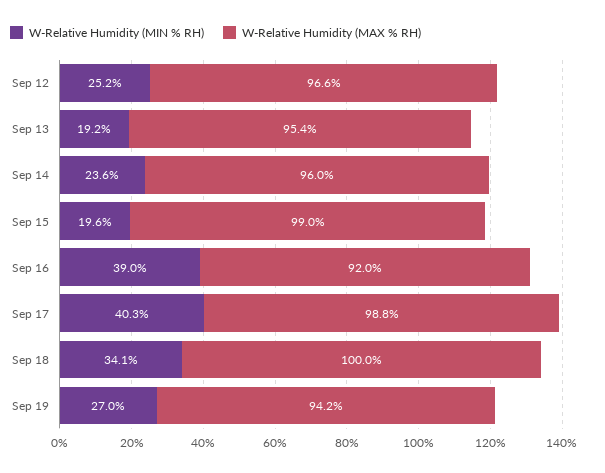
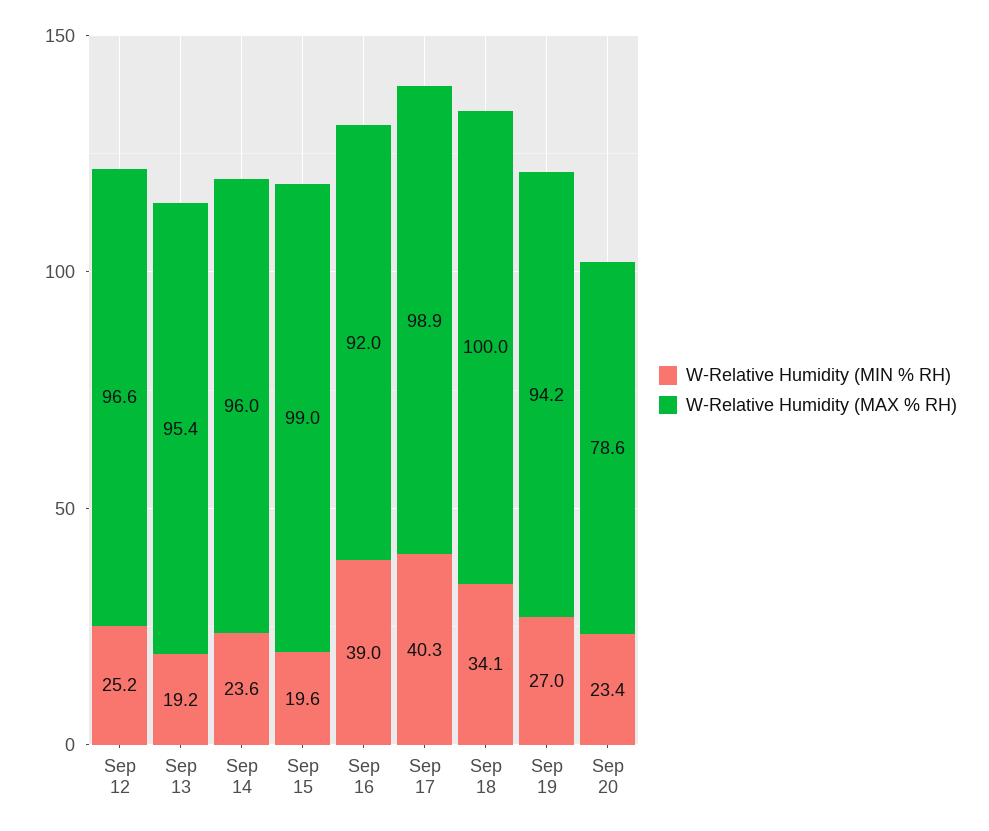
W-Relative Humidity (MAX % RH), Sep 17: 98.8 -> 98.9
W-Relative Humidity (MIN % RH), Sep 20: none -> 23.4
W-Relative Humidity (MAX % RH), Sep 20: none -> 78.6

